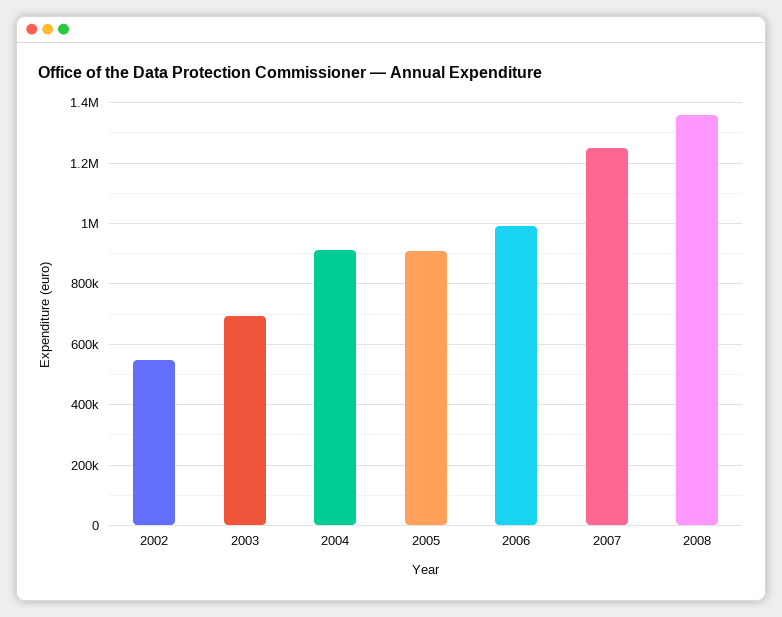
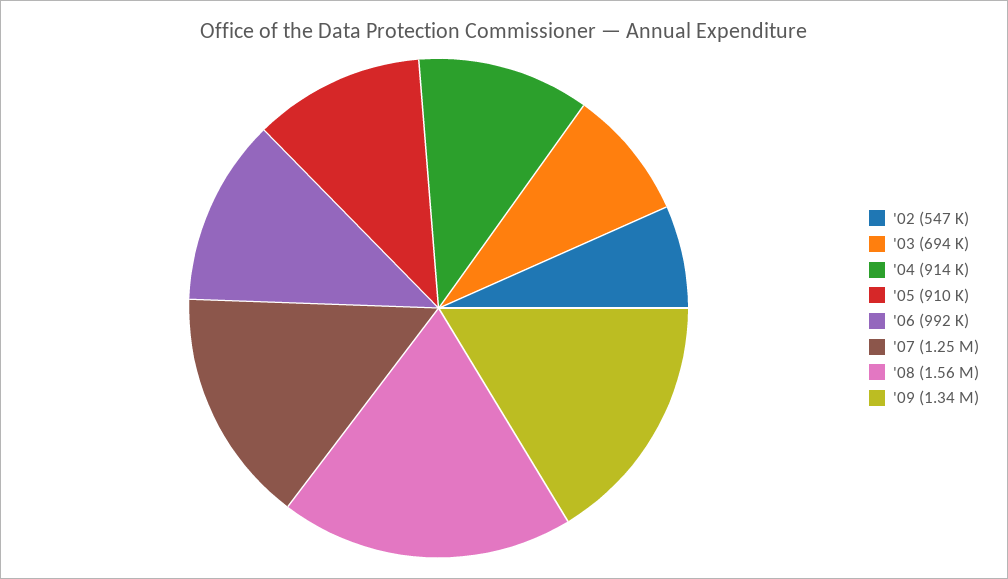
2008: 1360000 -> 1560000
'09: none -> 1340000

